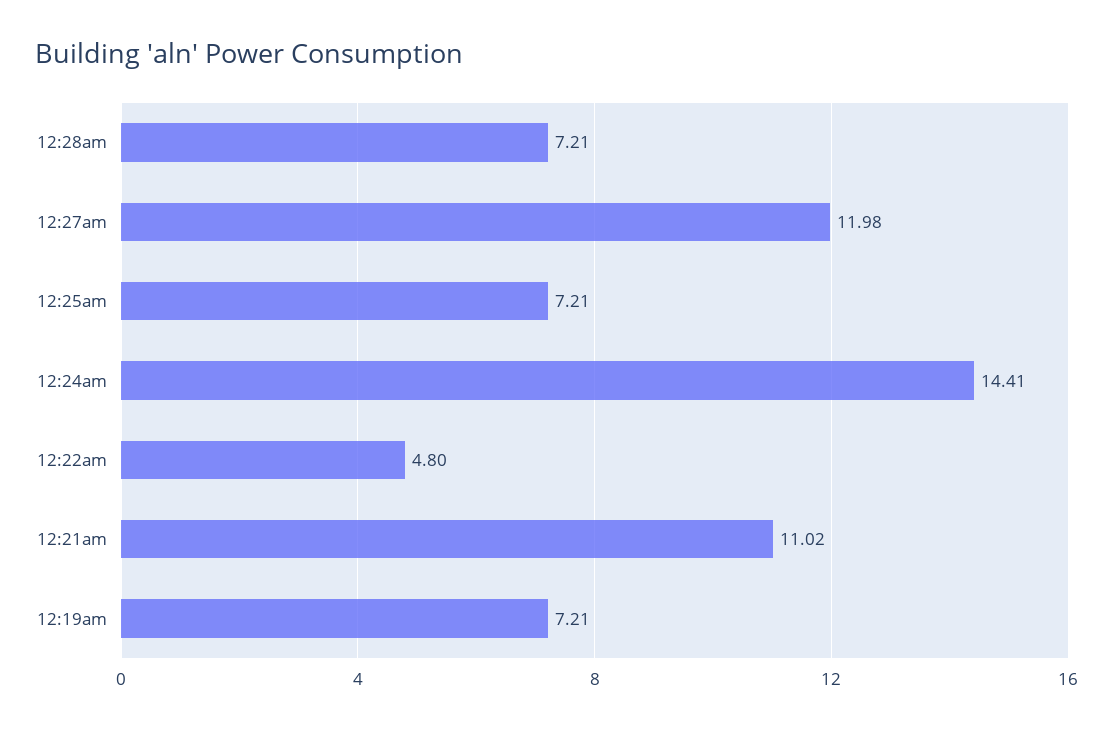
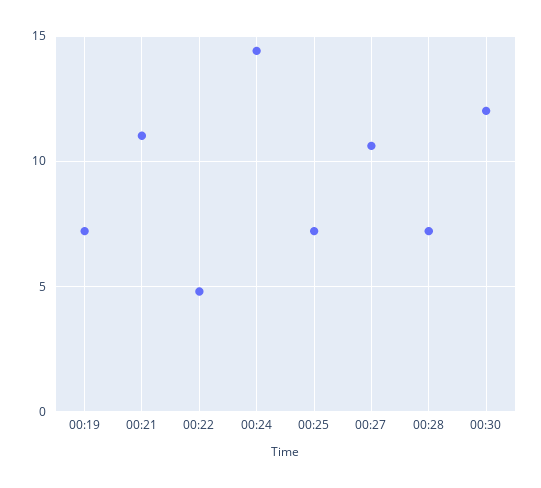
12:27am: 11.98 -> 10.5
00:30: none -> 12

